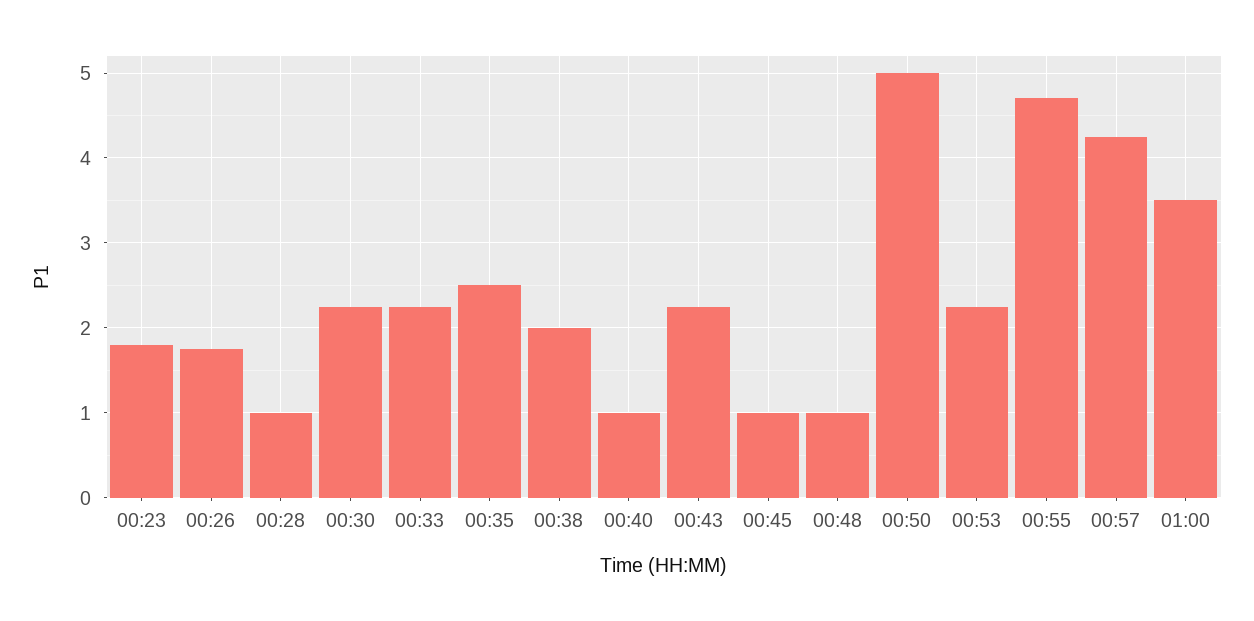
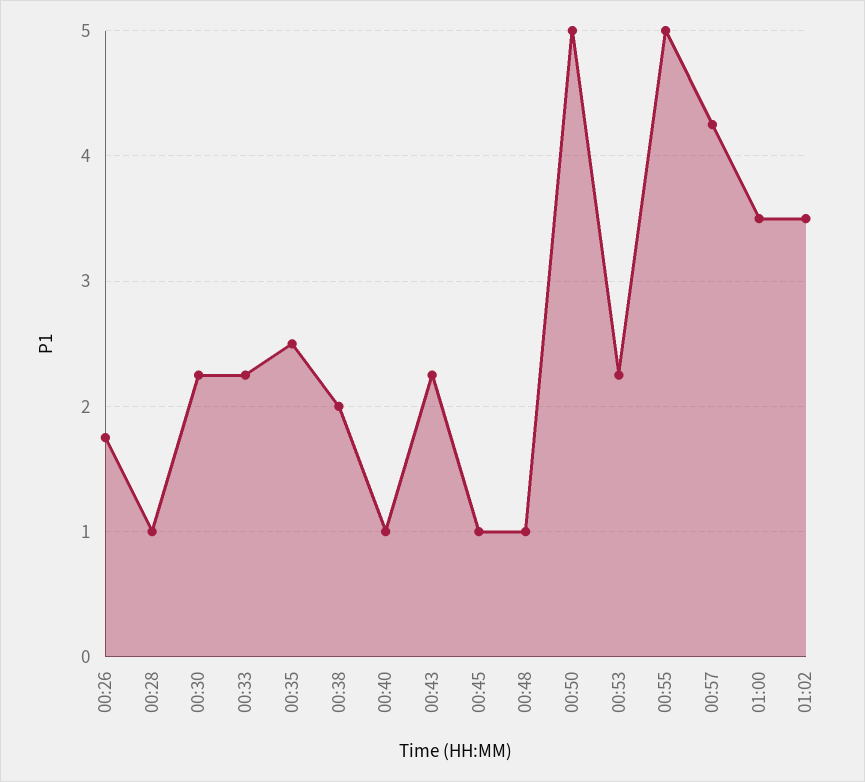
00:23: 1.8 -> none
00:55: 4.7 -> 5
01:02: none -> 3.5

